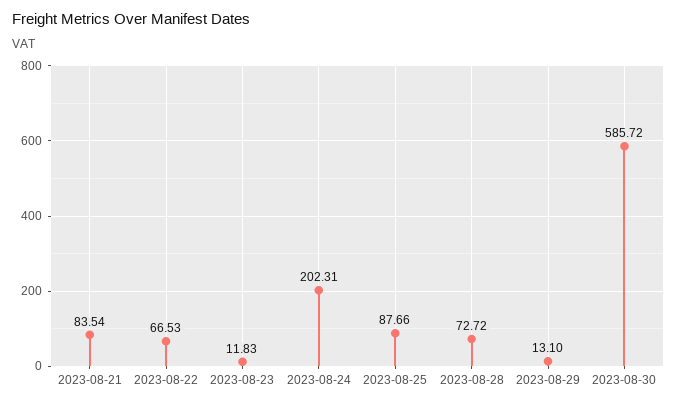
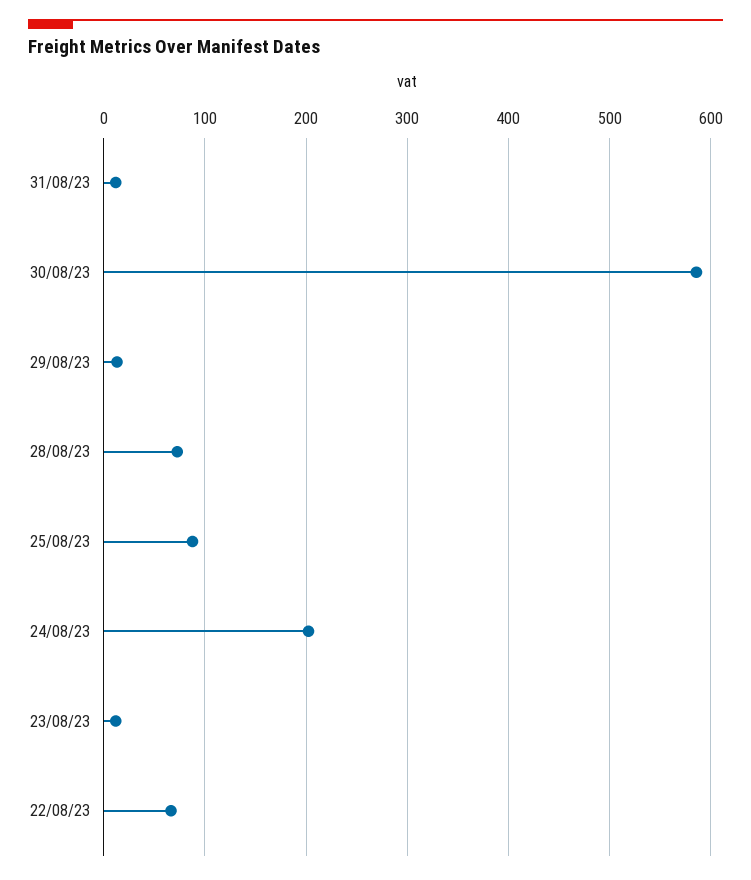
2023-08-21: 83.54 -> none
31/08/23: none -> 10

